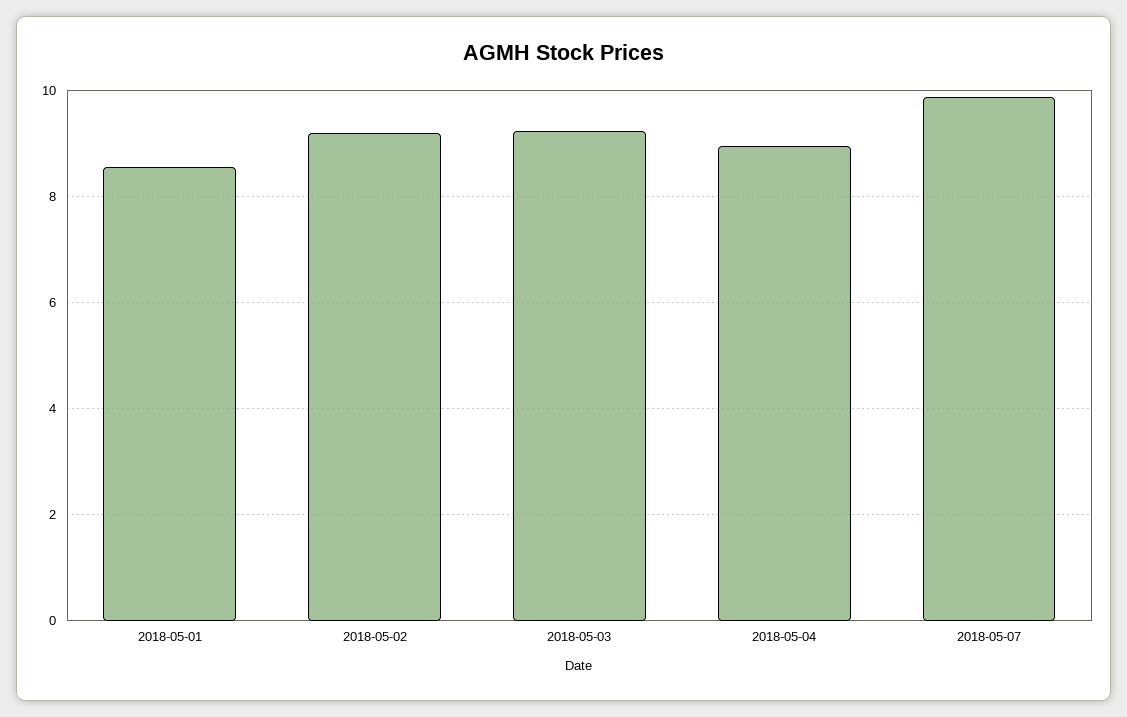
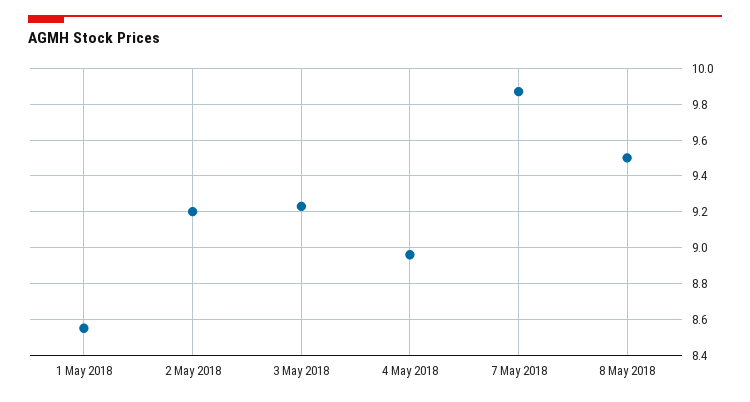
8 May 2018: none -> 9.5

